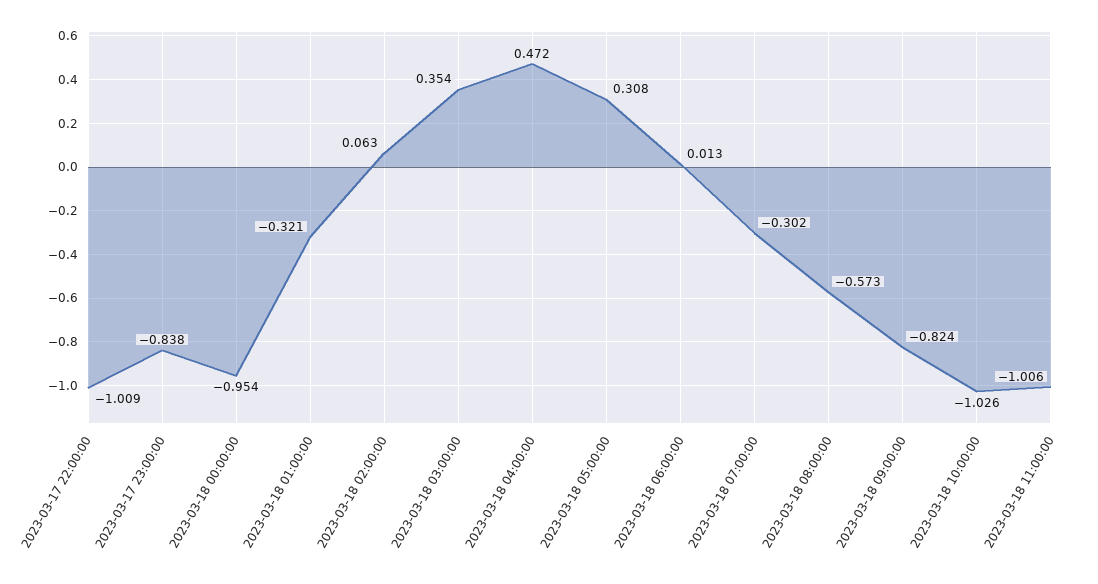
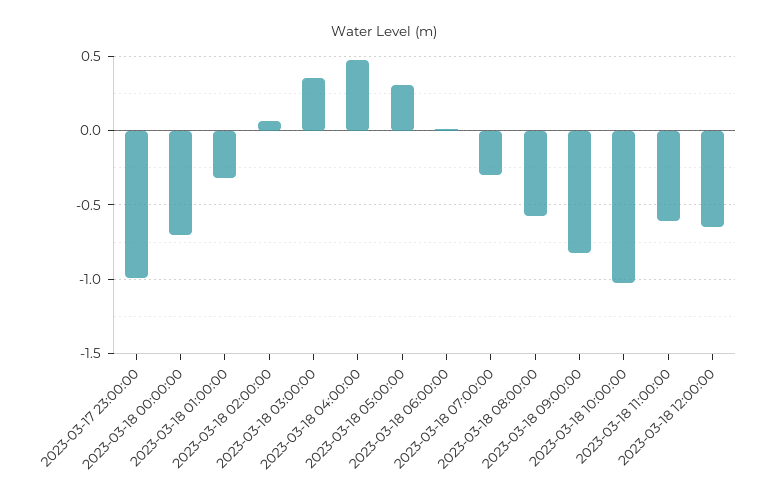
2023-03-17 22:00:00: -1.009 -> none
2023-03-17 23:00:00: -0.838 -> -1
2023-03-18 00:00:00: -0.954 -> -0.7
2023-03-18 11:00:00: -1.006 -> -0.6
2023-03-18 12:00:00: none -> -0.65

